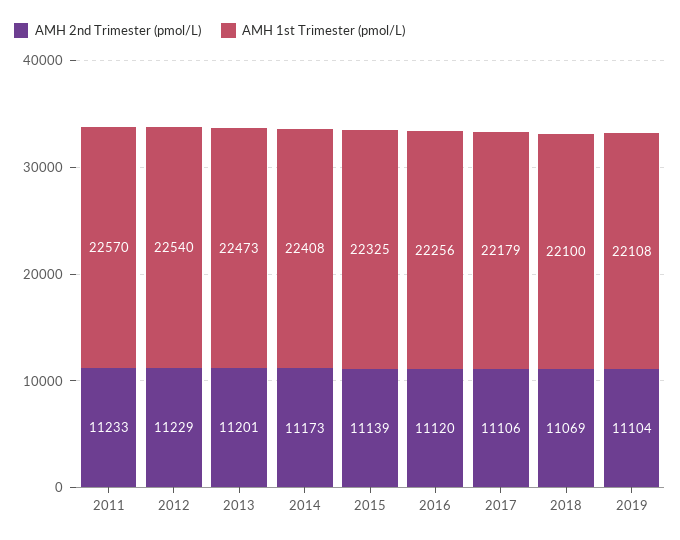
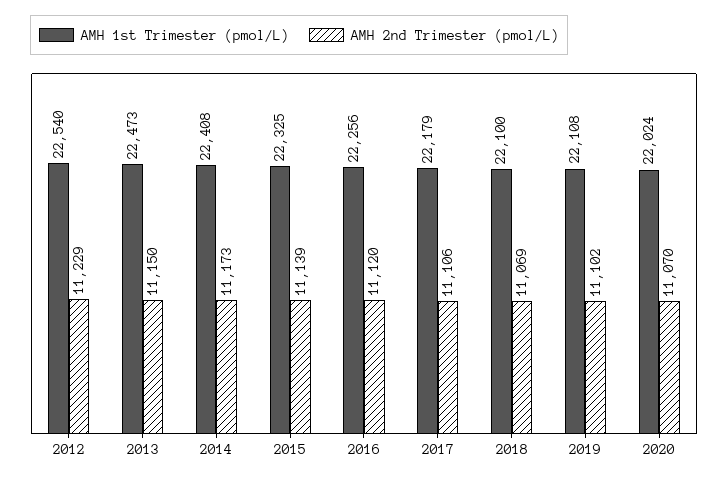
AMH 2nd Trimester (pmol/L), 2011: 11233 -> none
AMH 1st Trimester (pmol/L), 2011: 22570 -> none
AMH 2nd Trimester (pmol/L), 2013: 11201 -> 11150
AMH 2nd Trimester (pmol/L), 2019: 11104 -> 11102
AMH 1st Trimester (pmol/L), 2020: none -> 22024
AMH 2nd Trimester (pmol/L), 2020: none -> 11070

